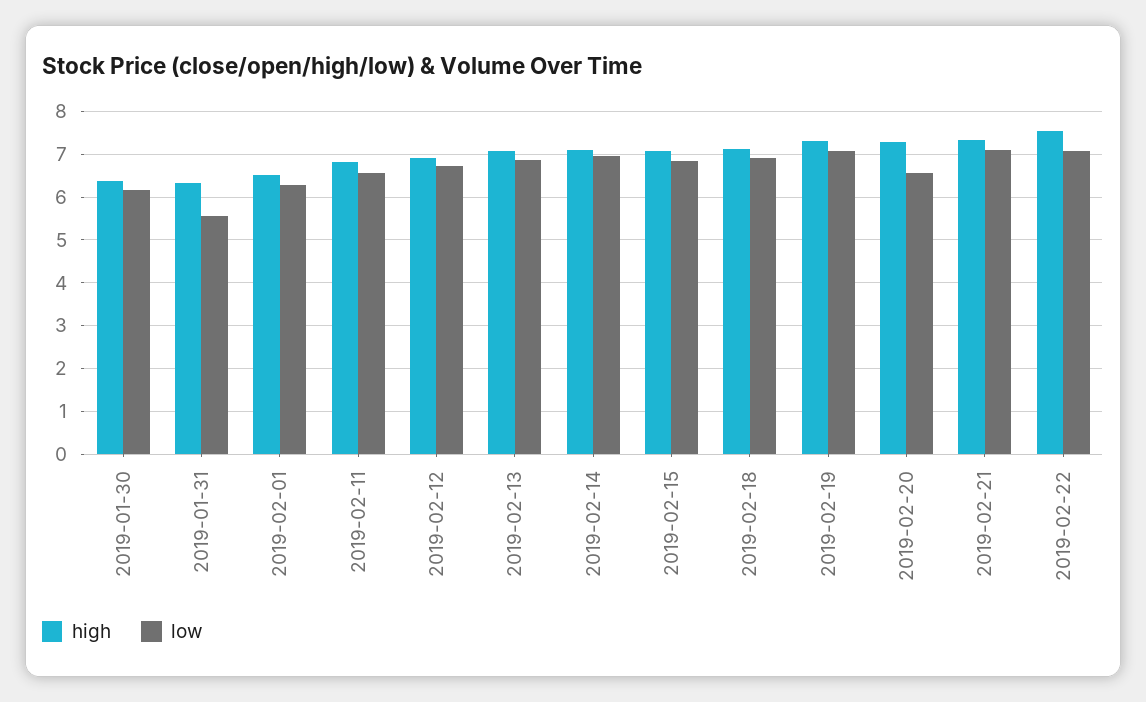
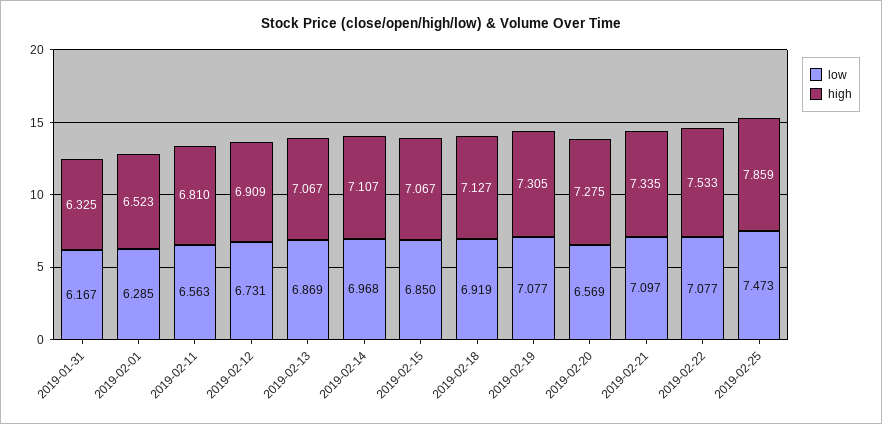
high, 2019-01-30: 6.4 -> none
low, 2019-01-30: 6.2 -> none
low, 2019-01-31: 5.6 -> 6.167
low, 2019-02-25: none -> 7.473
high, 2019-02-25: none -> 7.859

